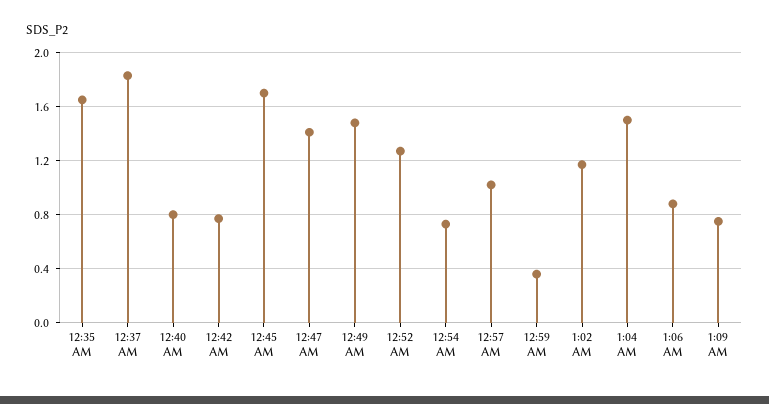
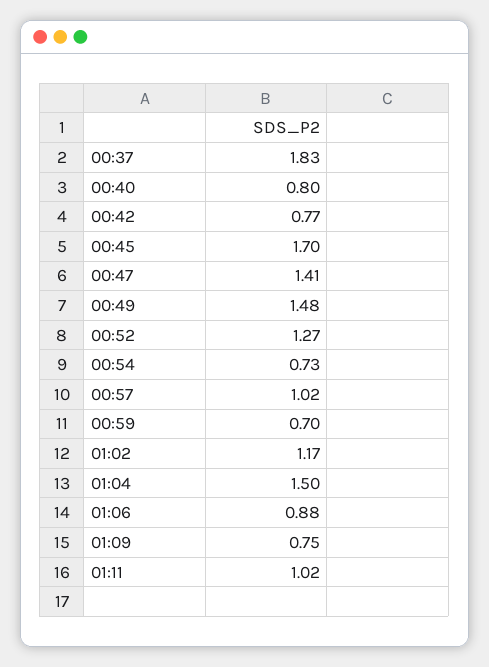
12:35 AM: 1.65 -> none
12:59 AM: 0.35 -> 0.7
01:11: none -> 1.02

